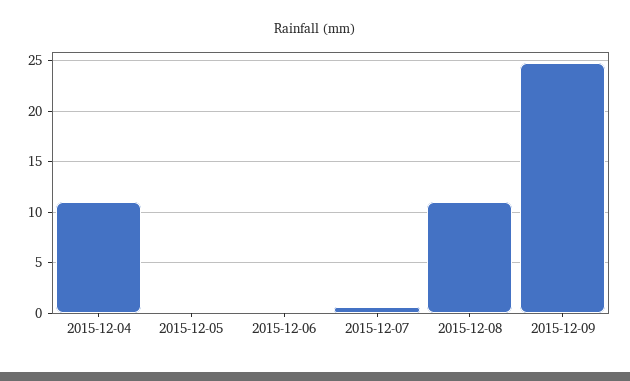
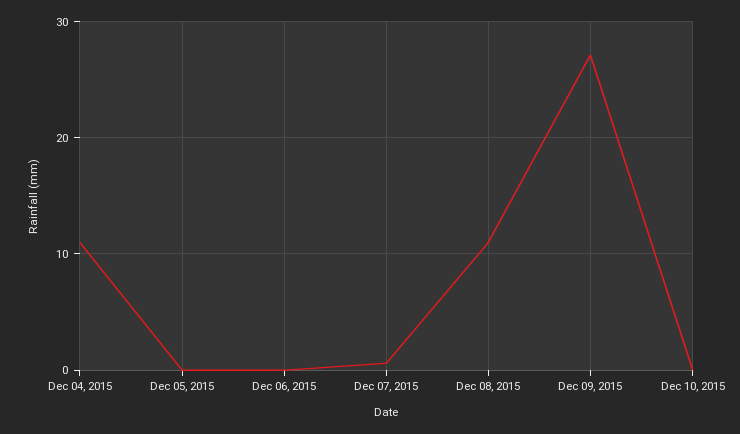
2015-12-09: 25 -> 27
Dec 10, 2015: none -> 0

